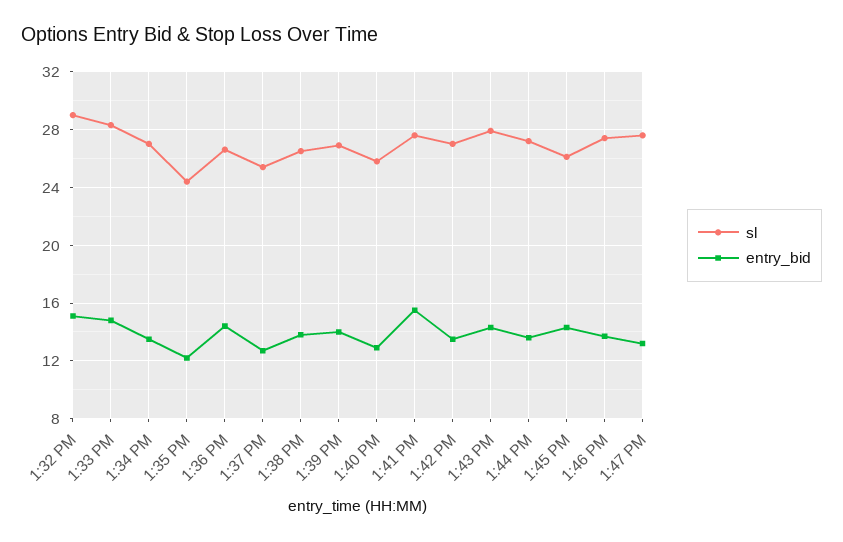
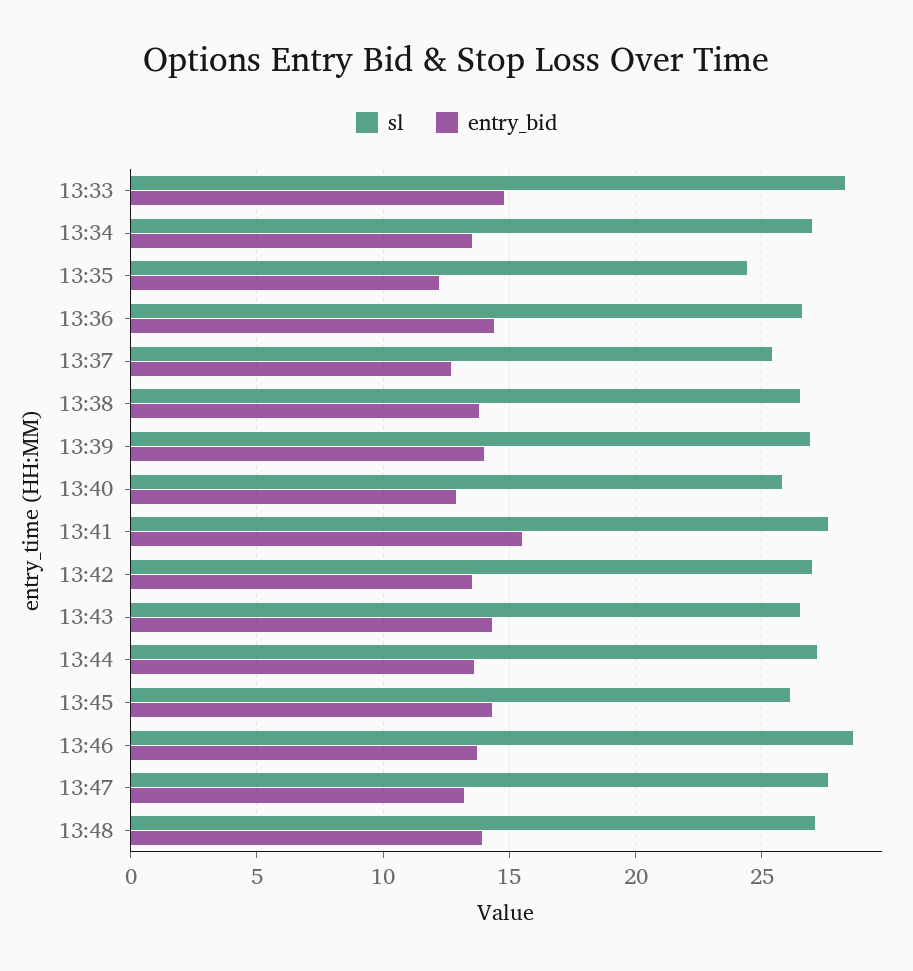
sl, 1:32 PM: 29 -> none
entry_bid, 1:32 PM: 15 -> none
sl, 1:43 PM: 28 -> 26.5
sl, 1:46 PM: 27.5 -> 28.5
sl, 13:48: none -> 27
entry_bid, 13:48: none -> 14

